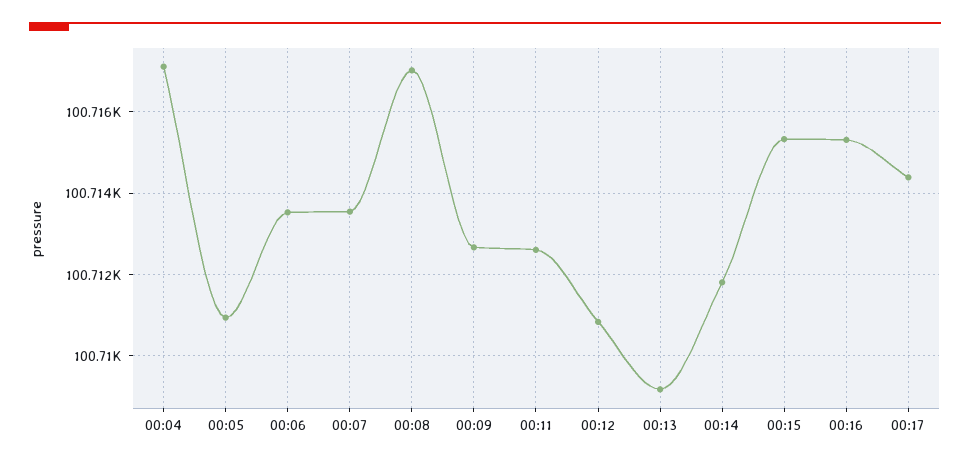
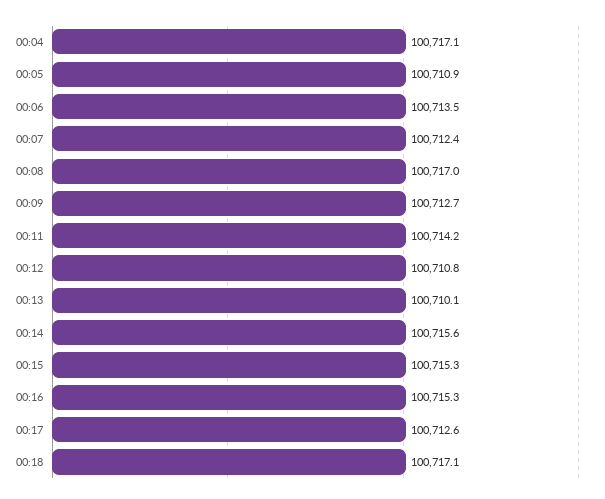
00:07: 100713.6 -> 100712.4
00:11: 100712.6 -> 100714.2
00:13: 100709.2 -> 100710.1
00:14: 100711.8 -> 100715.6
00:17: 100714.4 -> 100712.6
00:18: none -> 100717.1

